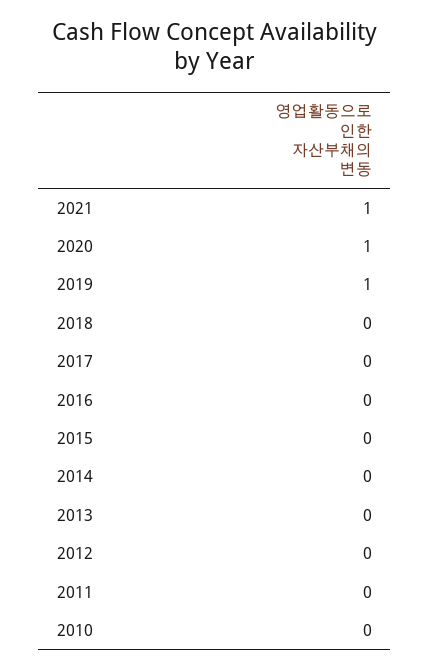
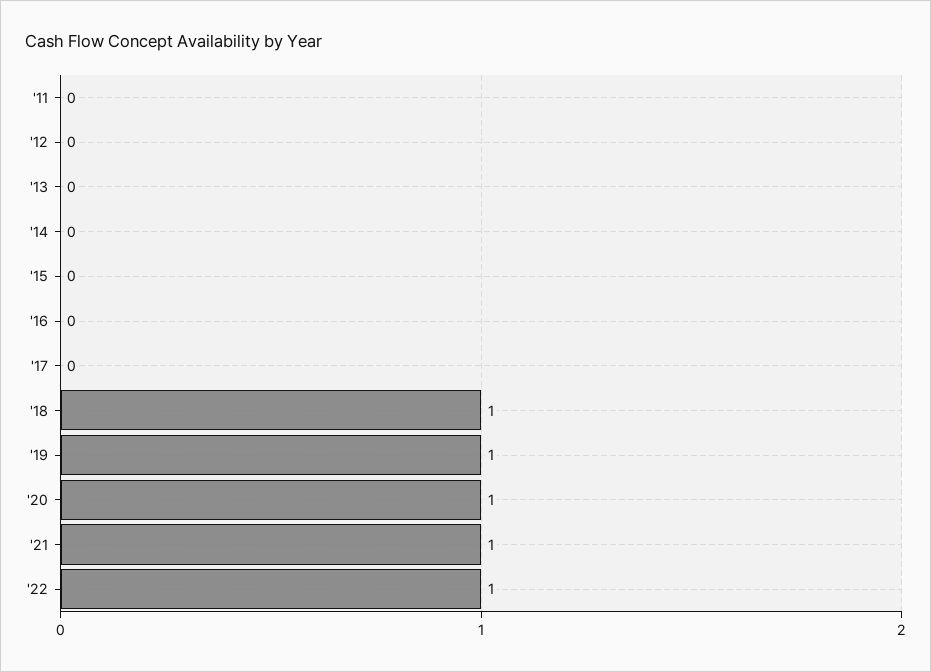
2018: 0 -> 1
2010: 0 -> none
'22: none -> 1

